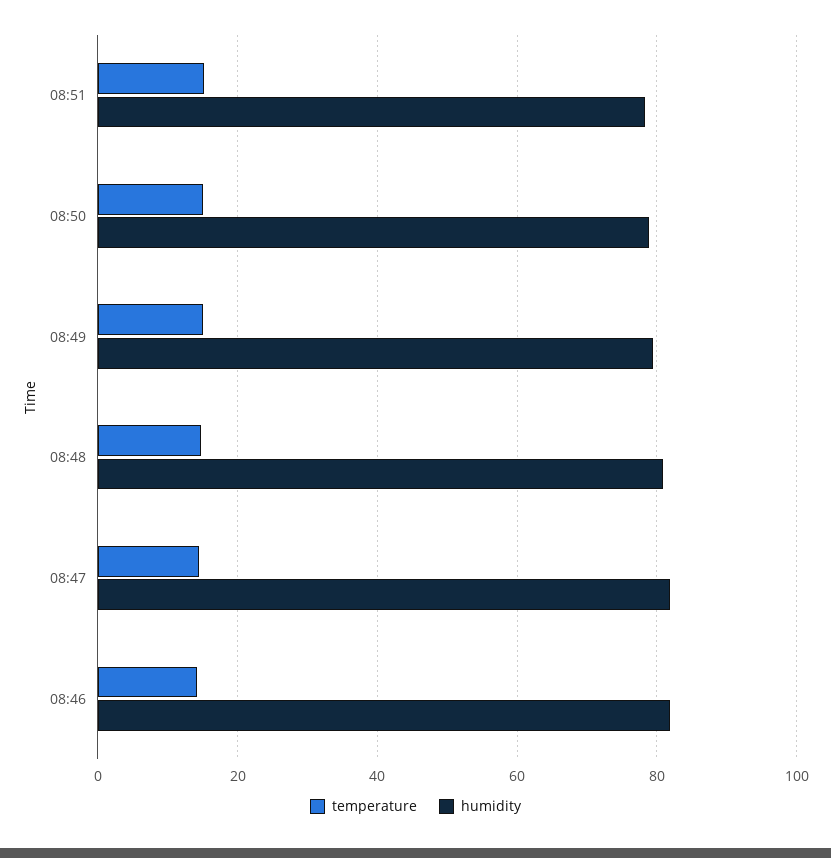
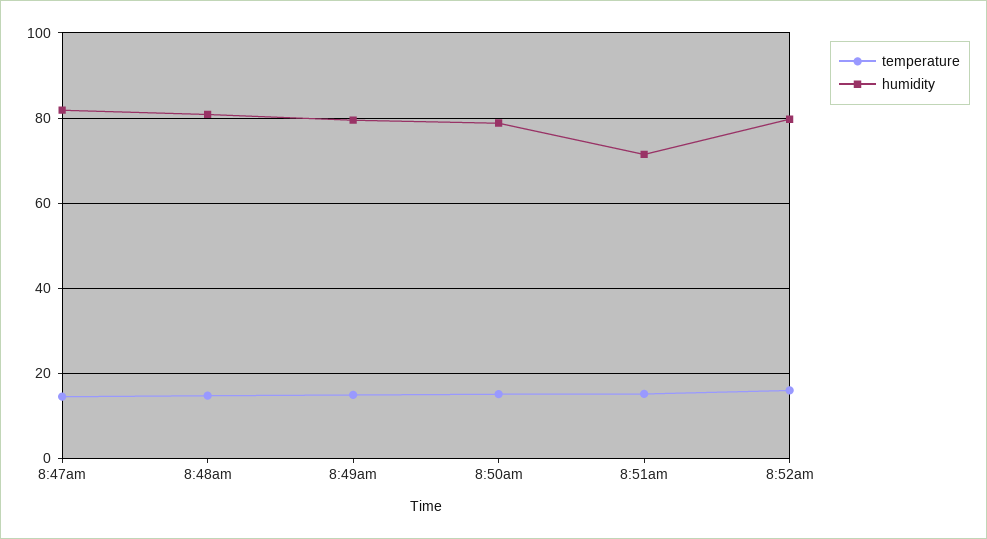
humidity, 08:51: 78 -> 72
temperature, 08:46: 14 -> none
humidity, 08:46: 82 -> none
temperature, 8:52am: none -> 16
humidity, 8:52am: none -> 80

